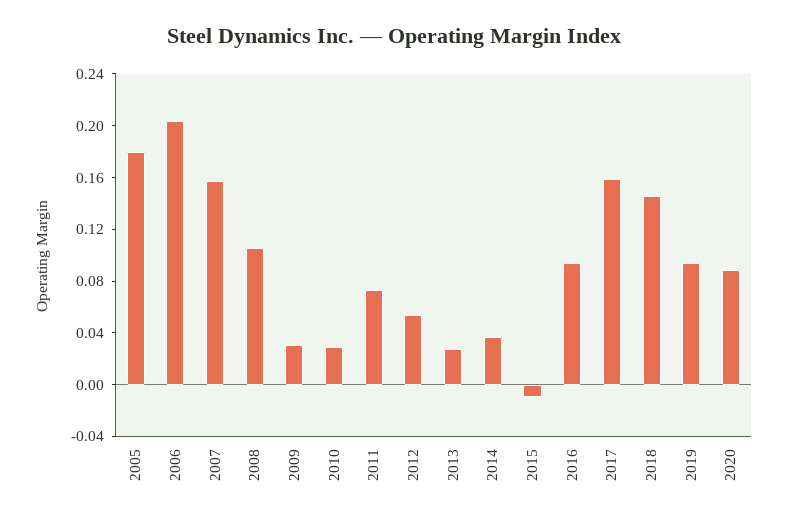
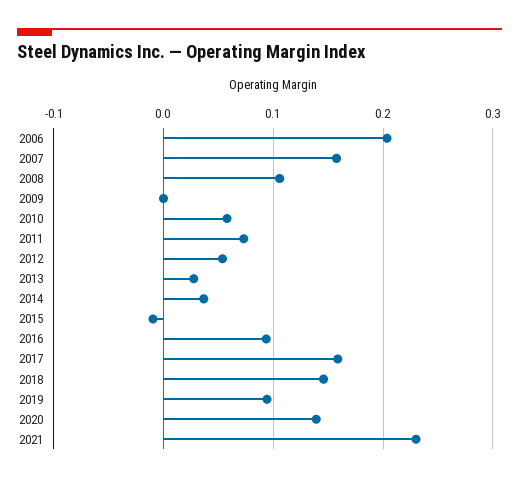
2005: 0.18 -> none
2009: 0.03 -> 0
2010: 0.03 -> 0.06
2020: 0.09 -> 0.14
2021: none -> 0.23

